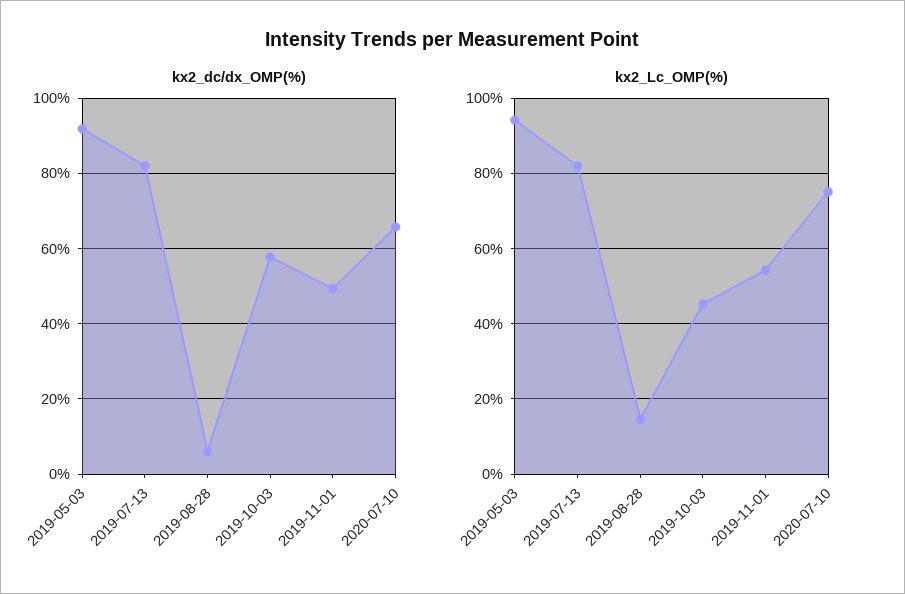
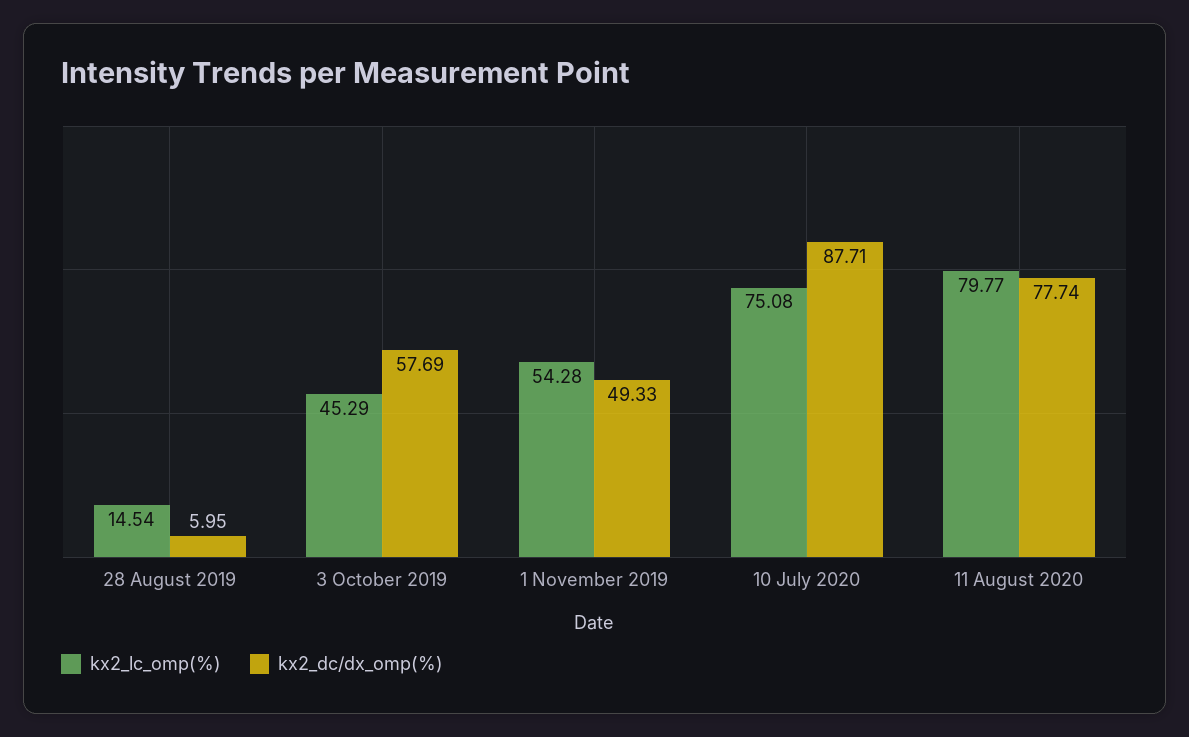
kx2_dc/dx_OMP(%), 2019-05-03: 92 -> none
kx2_dc/dx_OMP(%), 2019-07-13: 82 -> none
kx2_dc/dx_OMP(%), 2020-07-10: 66 -> 87.71
kx2_Lc_OMP(%), 2019-05-03: 94 -> none
kx2_Lc_OMP(%), 2019-07-13: 82 -> none
kx2_Lc_OMP(%), 11 August 2020: none -> 79.77
kx2_dc/dx_OMP(%), 11 August 2020: none -> 77.74

